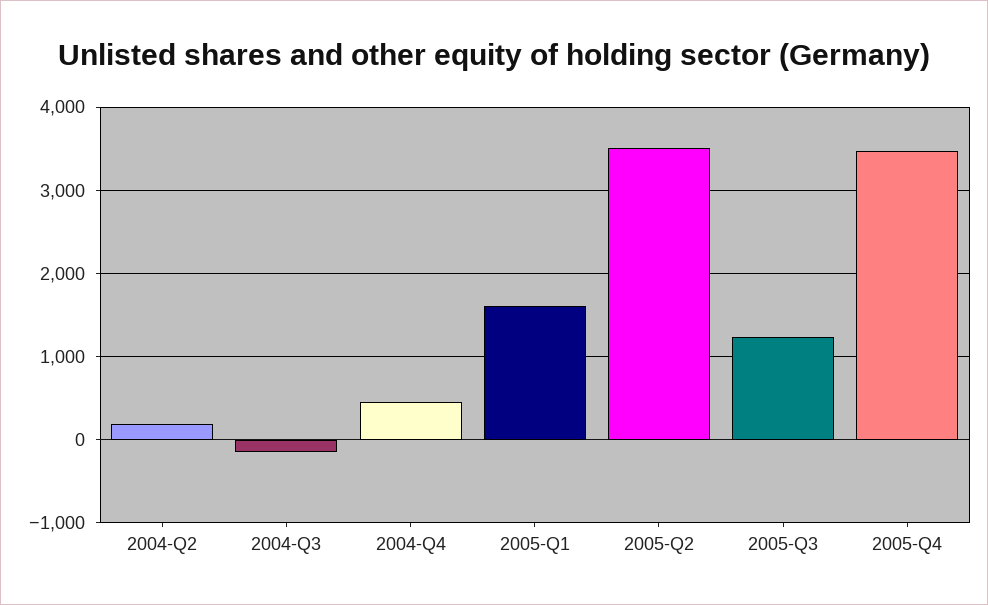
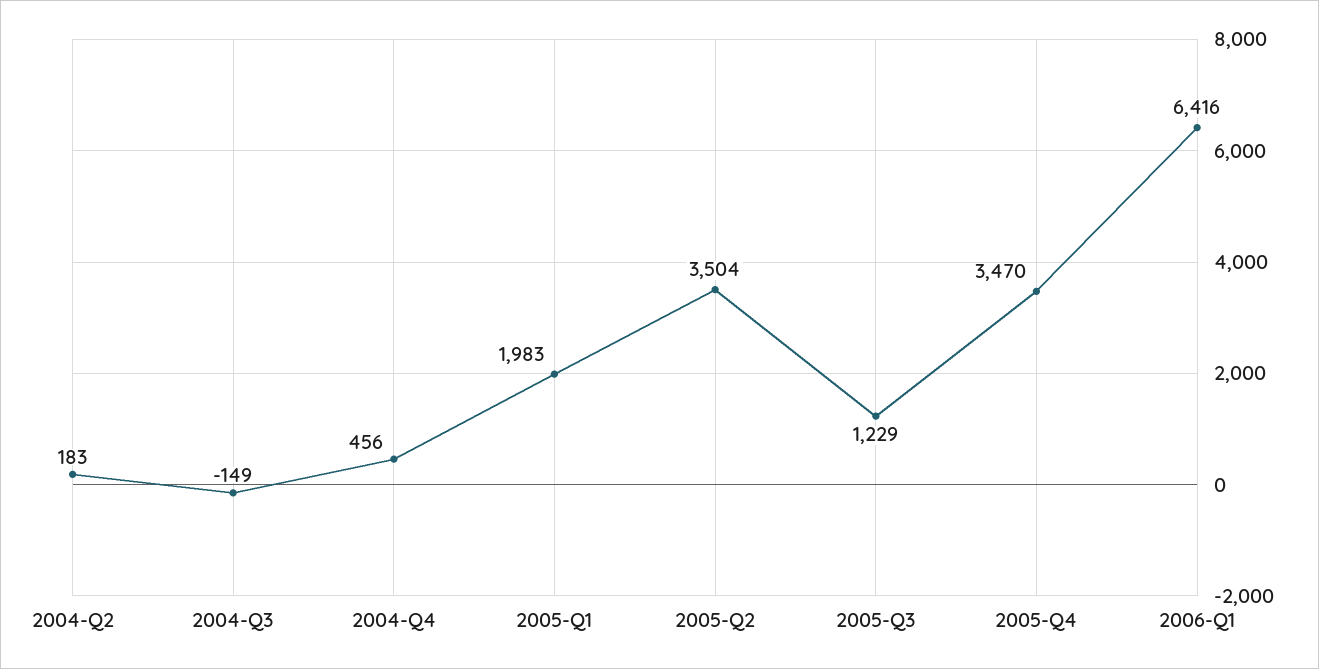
2005-Q1: 1600 -> 1983
2006-Q1: none -> 6416

